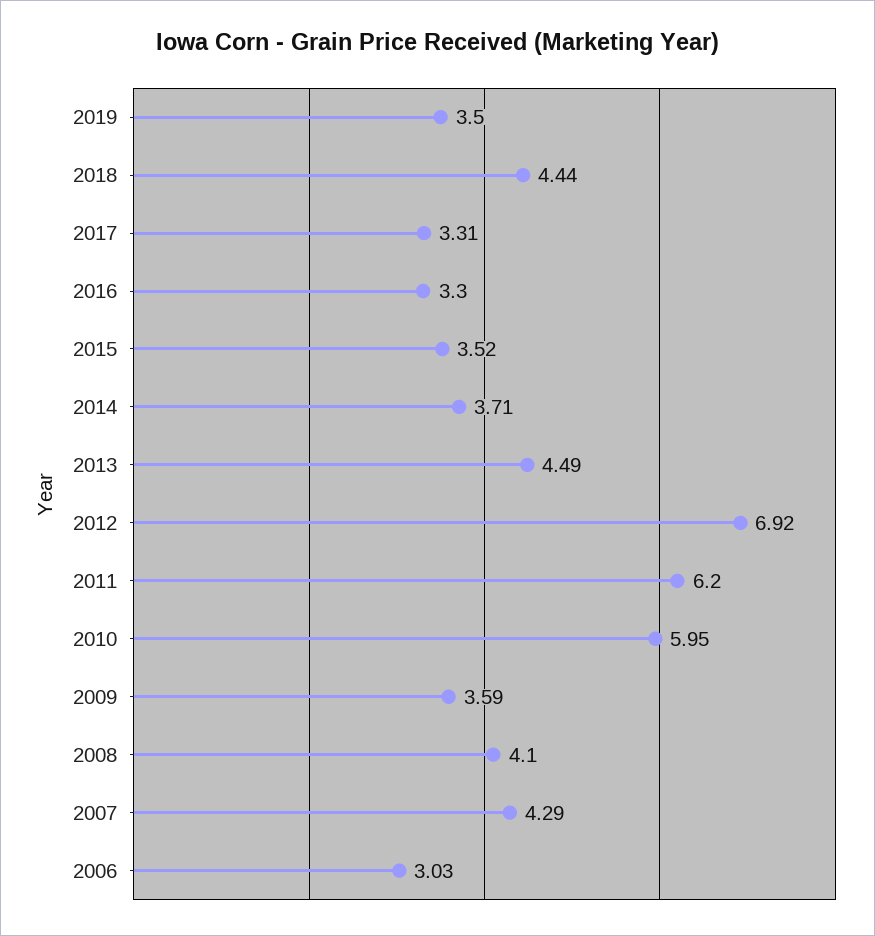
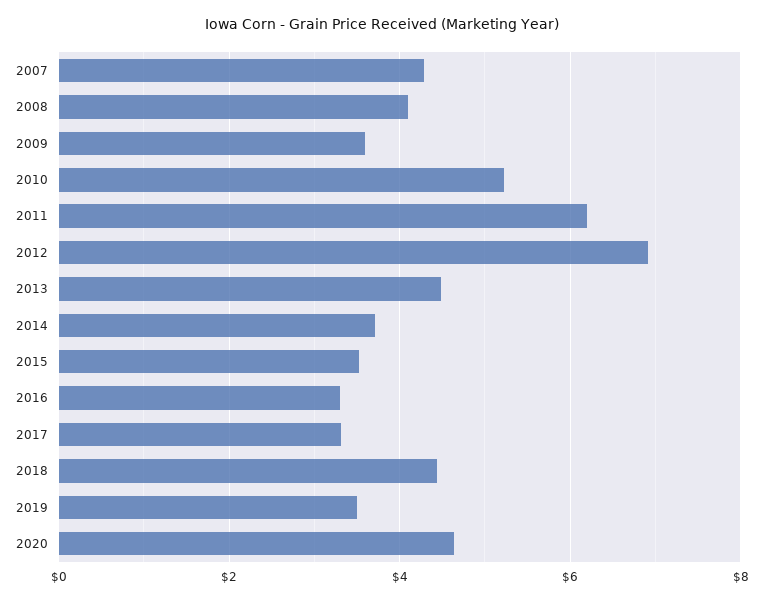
2010: 5.95 -> 5.2
2006: 3.03 -> none
2020: none -> 4.6

